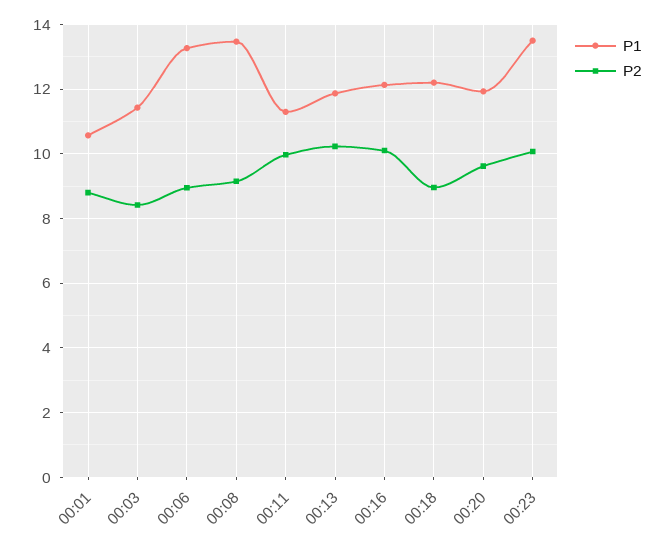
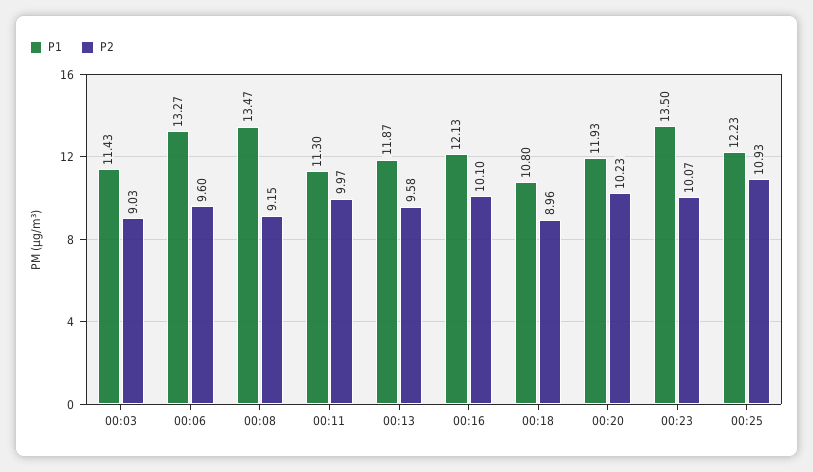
P1, 00:01: 10.6 -> none
P2, 00:01: 8.8 -> none
P2, 00:03: 8.4 -> 9.03
P2, 00:06: 9 -> 9.6
P2, 00:13: 10.2 -> 9.58
P1, 00:18: 12.2 -> 10.8
P2, 00:20: 9.6 -> 10.23
P1, 00:25: none -> 12.23
P2, 00:25: none -> 10.93

